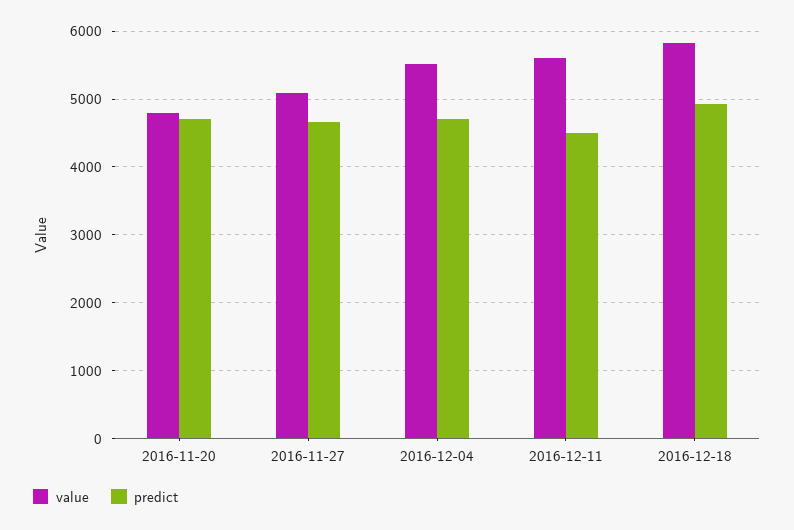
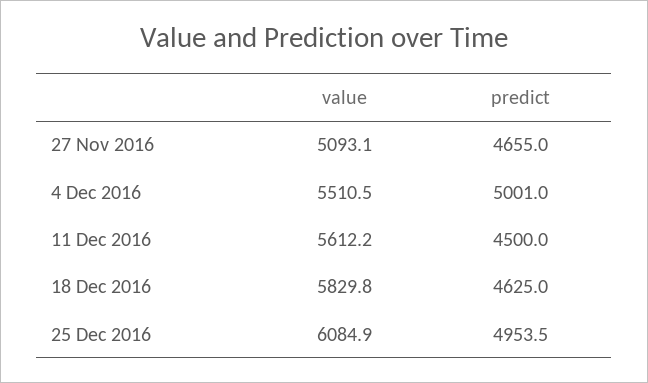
value, 2016-11-20: 4800 -> none
predict, 2016-11-20: 4700 -> none
predict, 2016-12-04: 4700 -> 5001
predict, 2016-12-18: 4900 -> 4625
value, 25 Dec 2016: none -> 6084.9
predict, 25 Dec 2016: none -> 4953.5

